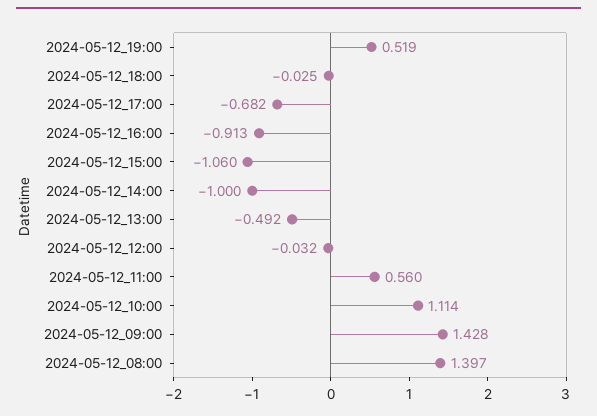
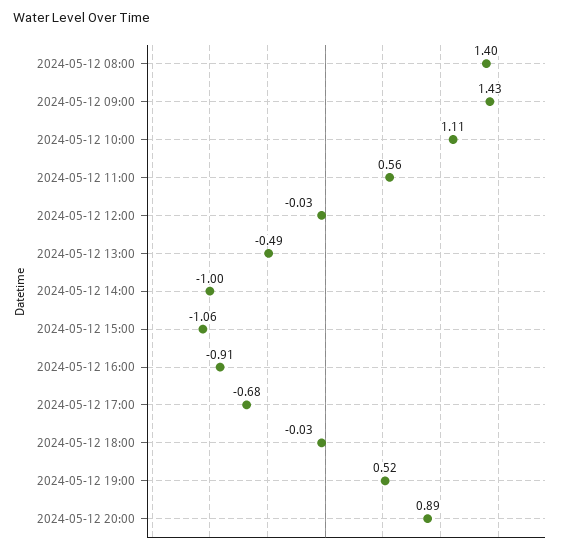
2024-05-12 20:00: none -> 0.89

